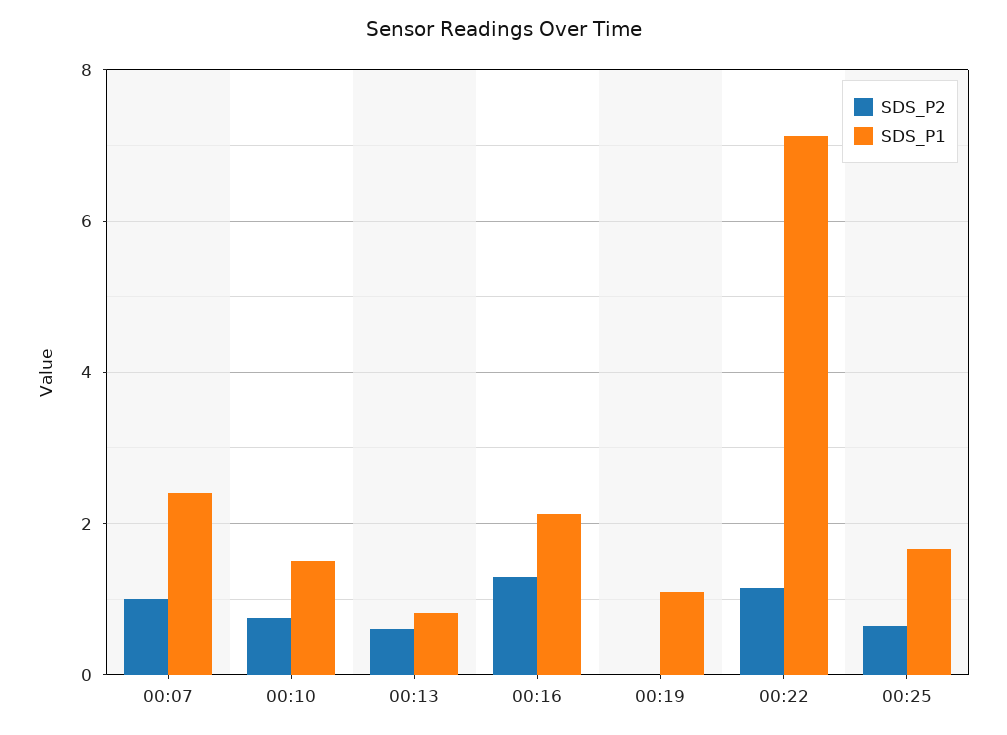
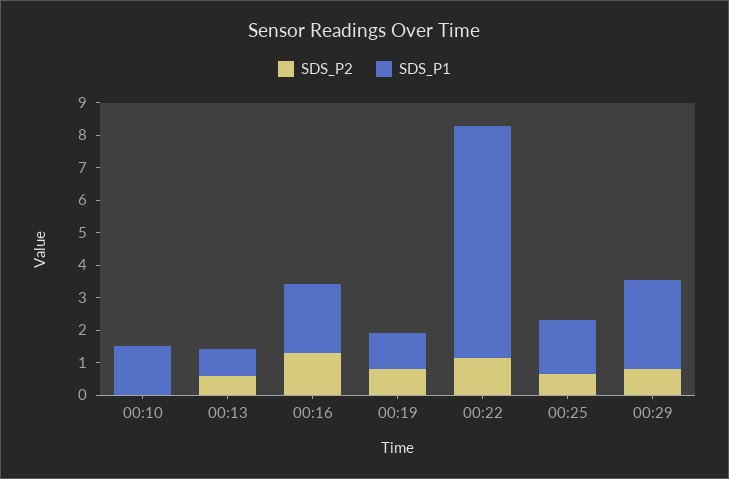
SDS_P2, 00:07: 1 -> none
SDS_P1, 00:07: 2.4 -> none
SDS_P2, 00:10: 0.8 -> 0
SDS_P2, 00:19: 0 -> 0.75
SDS_P2, 00:29: none -> 0.75
SDS_P1, 00:29: none -> 2.75

